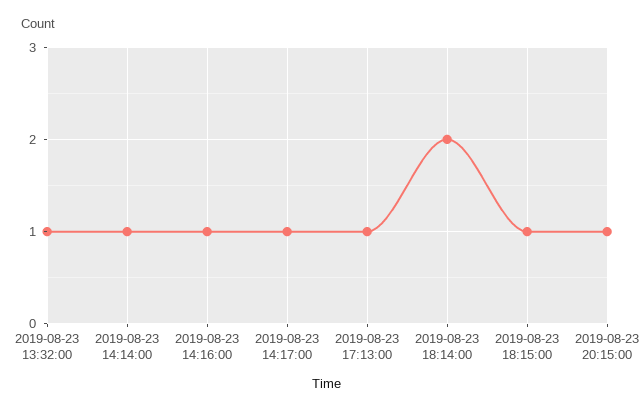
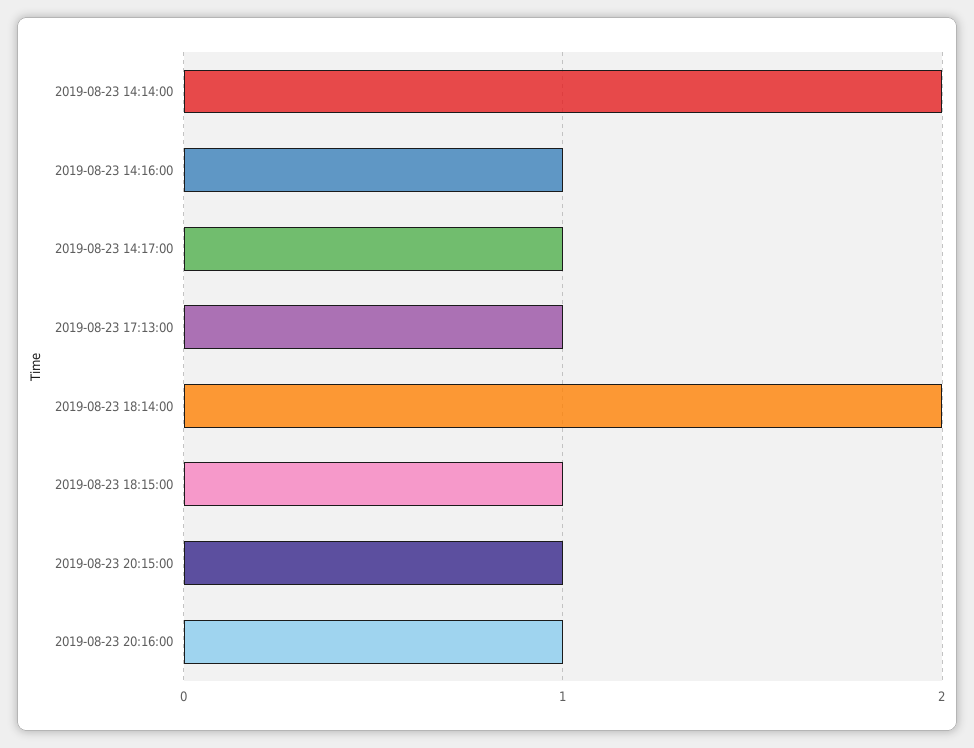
2019-08-23 13:32:00: 1 -> none
2019-08-23 14:14:00: 1 -> 2
2019-08-23 20:16:00: none -> 1

